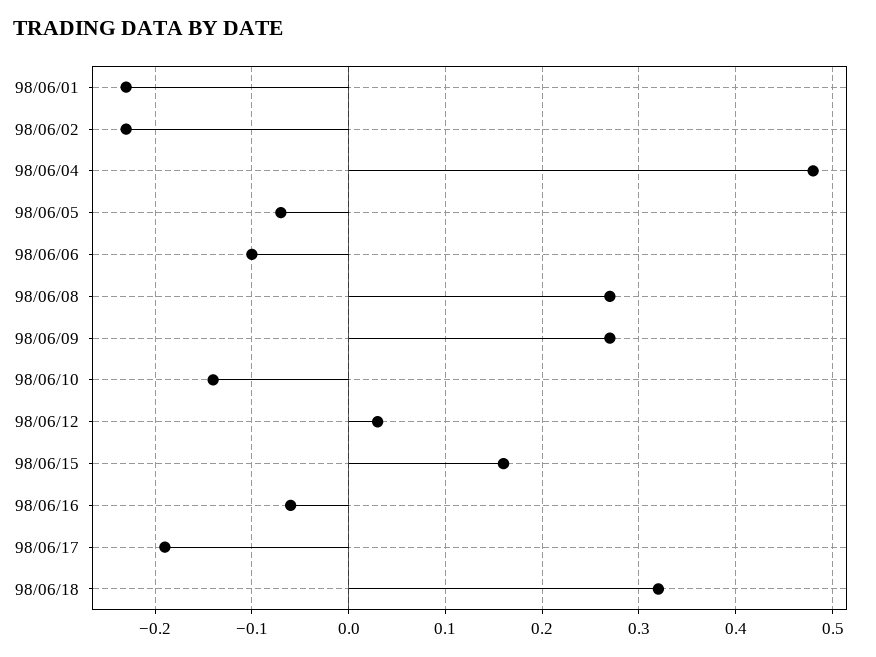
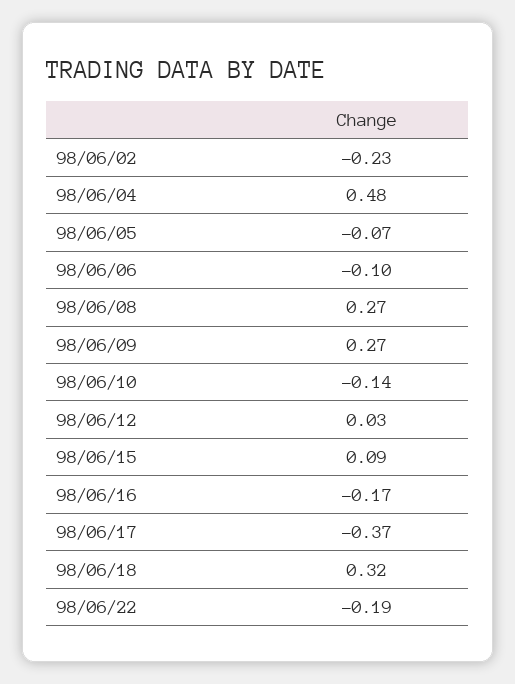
98/06/01: -0.23 -> none
98/06/15: 0.16 -> 0.09
98/06/16: -0.06 -> -0.17
98/06/17: -0.19 -> -0.37
98/06/22: none -> -0.19

